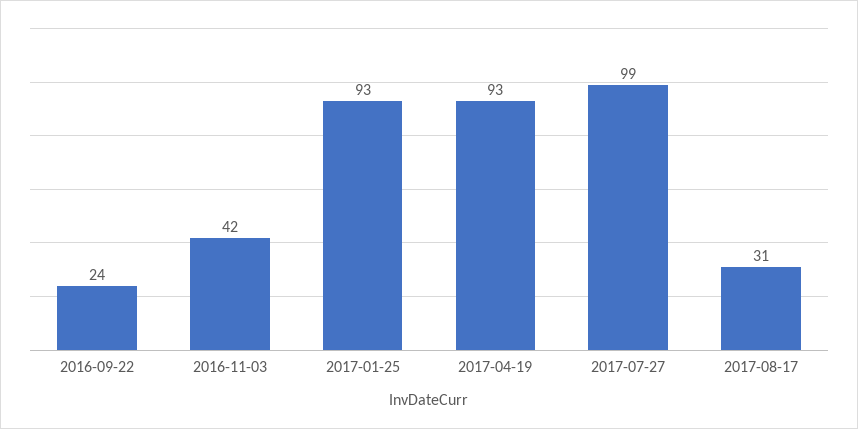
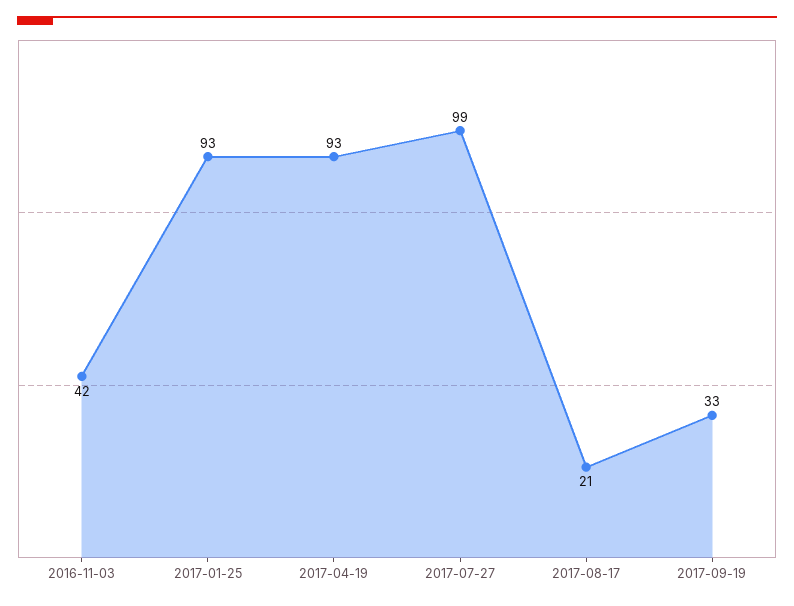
2016-09-22: 24 -> none
2017-08-17: 31 -> 21
2017-09-19: none -> 33

